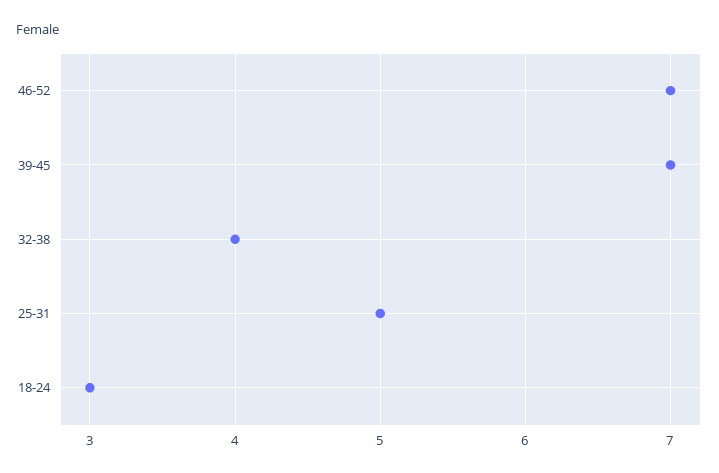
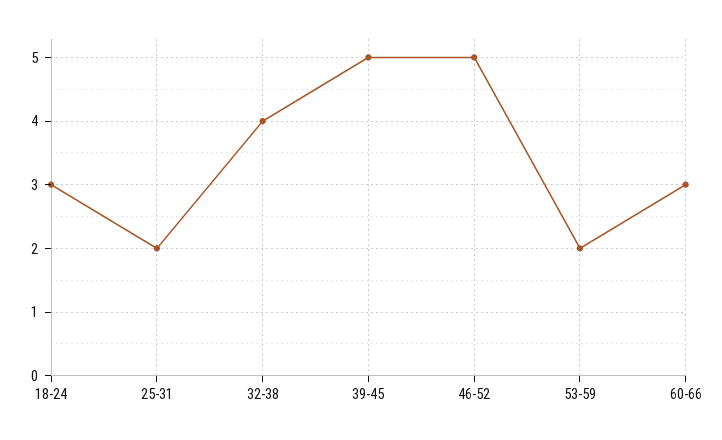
46-52: 7 -> 5
39-45: 7 -> 5
25-31: 5 -> 2
53-59: none -> 2
60-66: none -> 3

